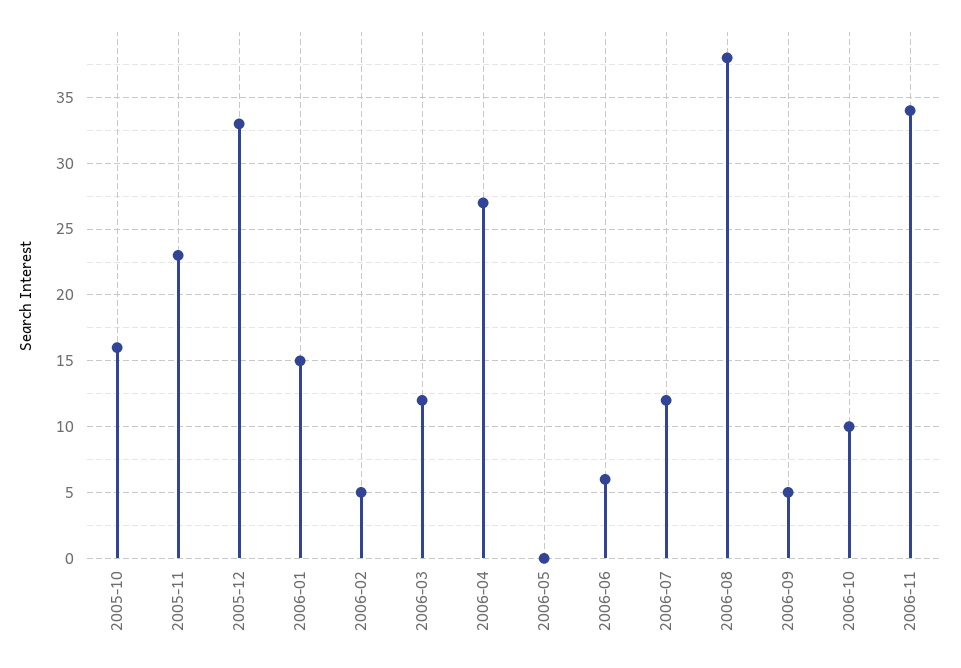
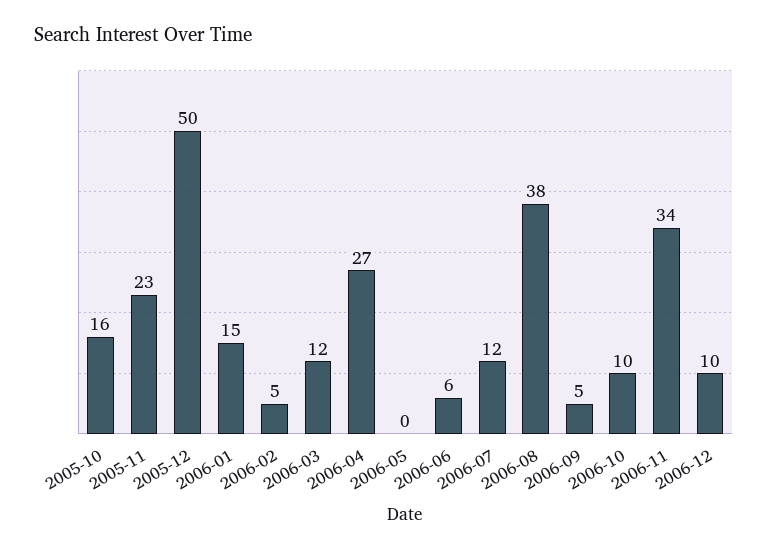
2005-12: 33 -> 50
2006-12: none -> 10

